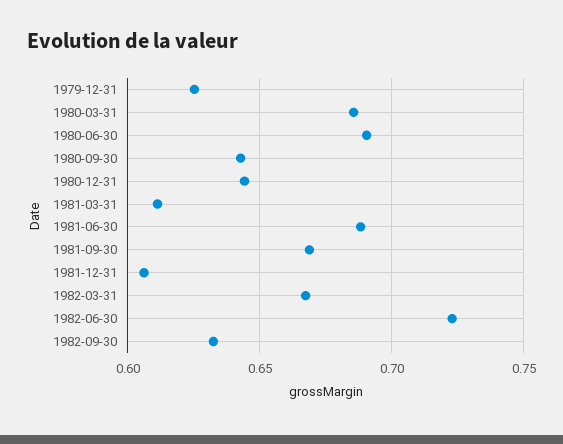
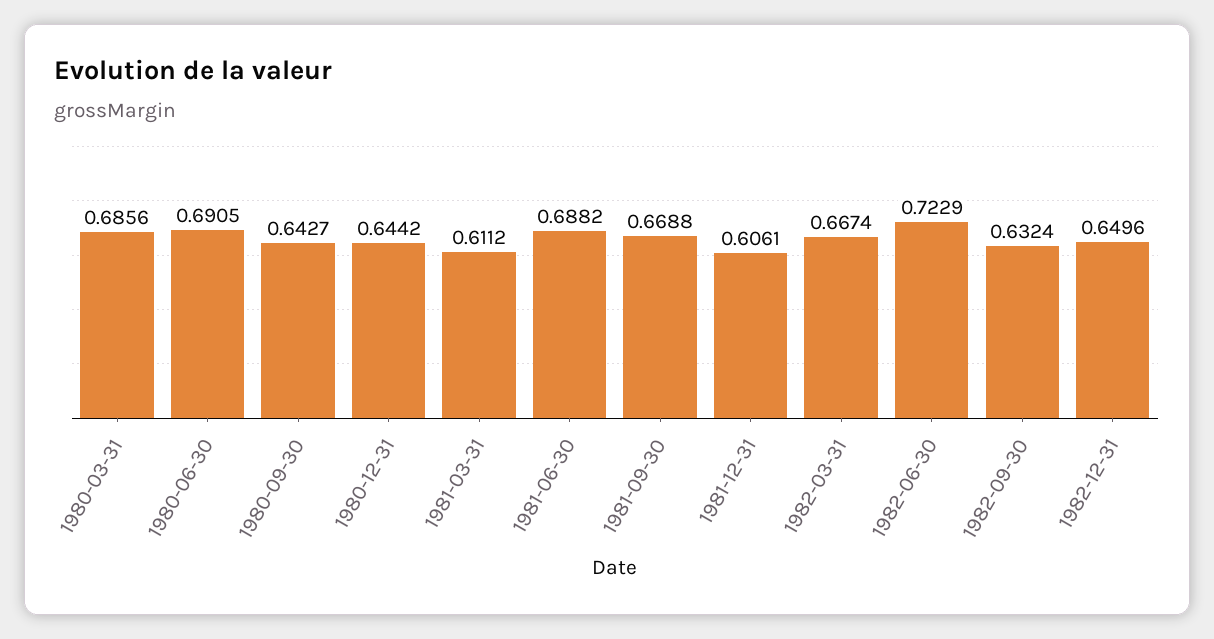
1979-12-31: 0.625 -> none
1982-12-31: none -> 0.6496

